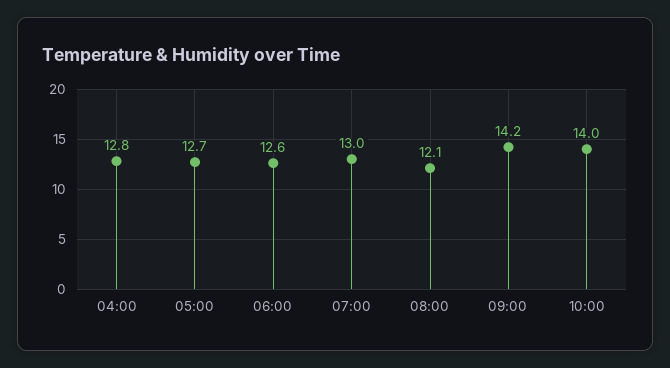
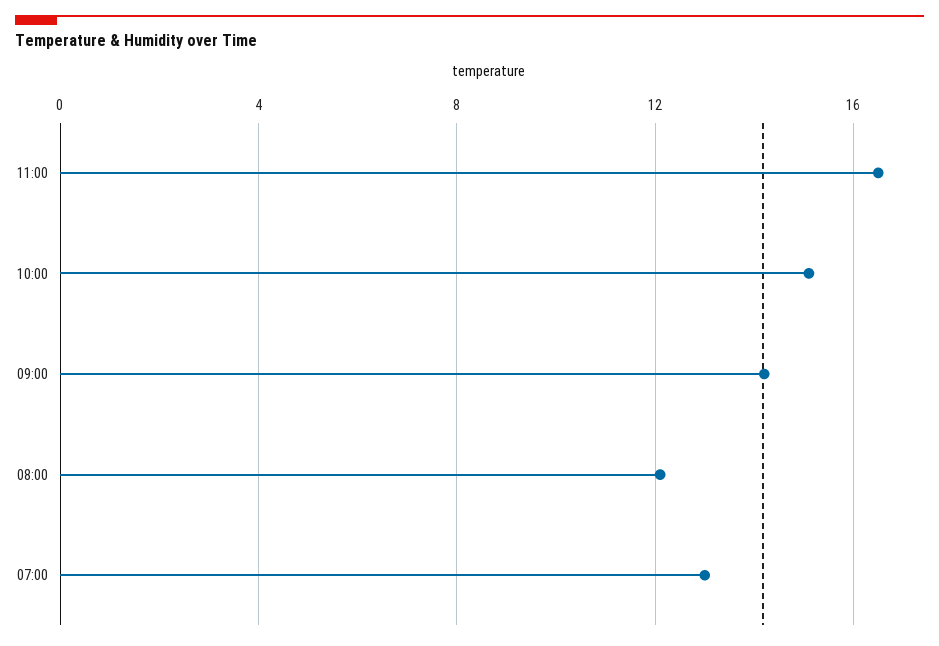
04:00: 12.8 -> none
05:00: 12.7 -> none
06:00: 12.6 -> none
10:00: 14 -> 15
11:00: none -> 16.5

